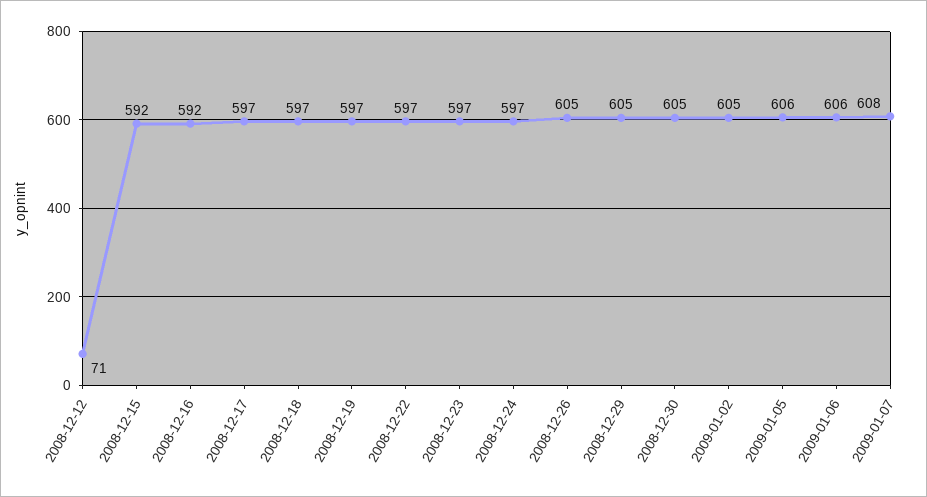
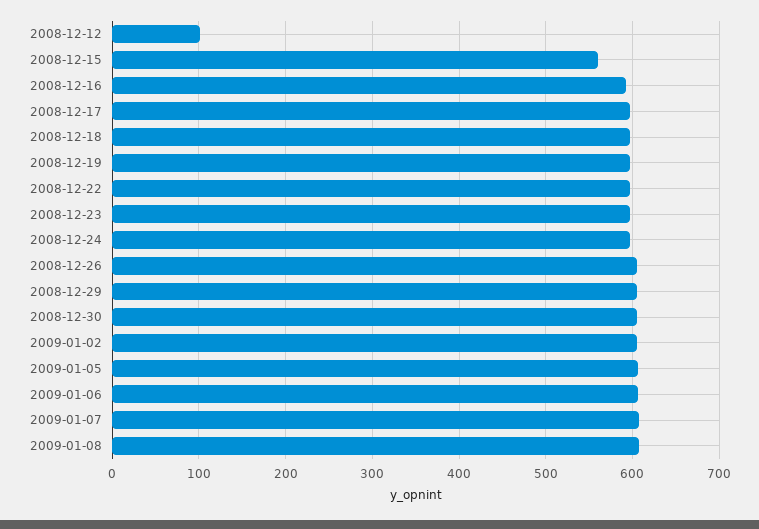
2008-12-12: 71 -> 100
2008-12-15: 592 -> 560
2009-01-08: none -> 610

